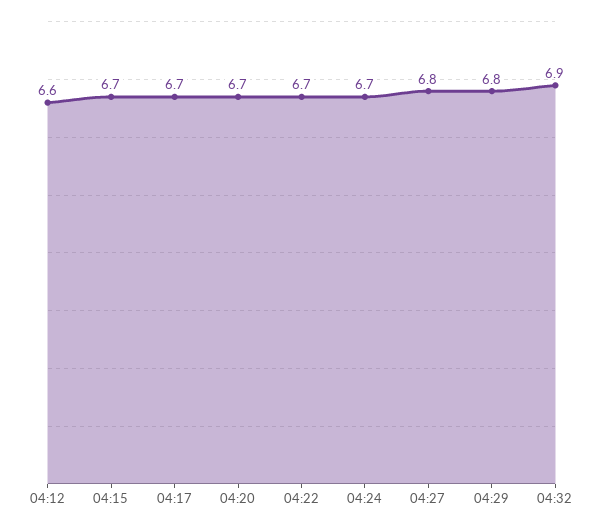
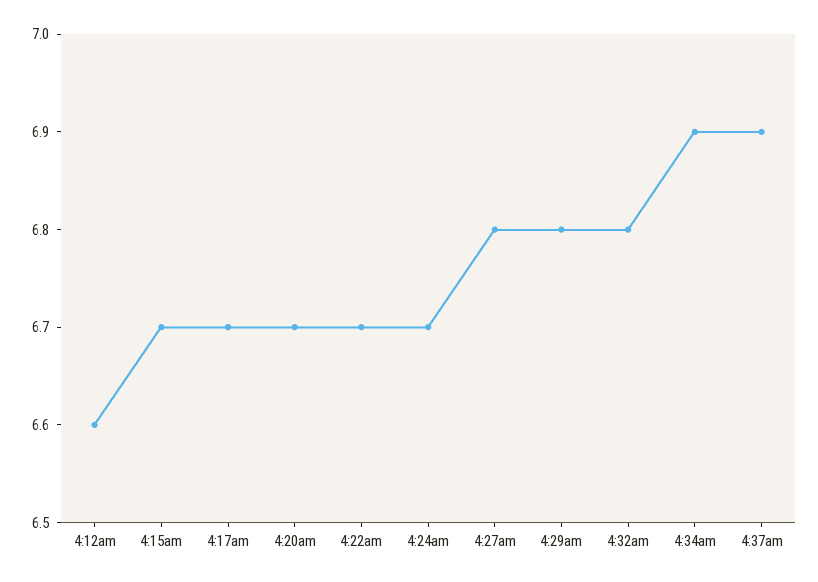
04:32: 6.9 -> 6.8
4:34am: none -> 6.9
4:37am: none -> 6.9

